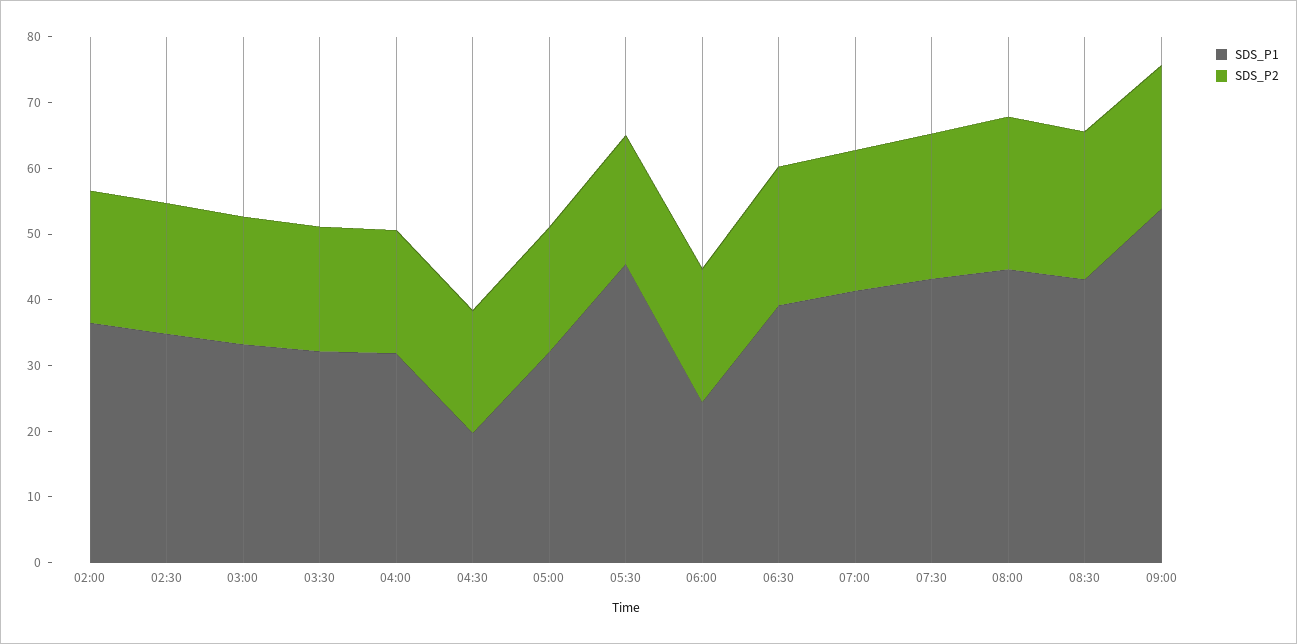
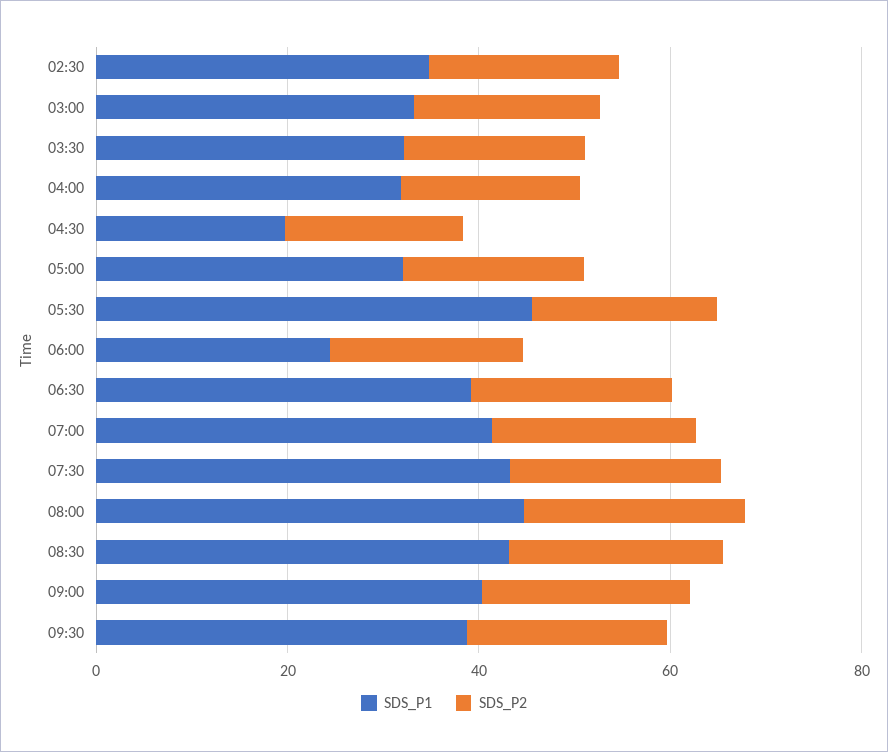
SDS_P1, 02:00: 36 -> none
SDS_P2, 02:00: 20 -> none
SDS_P1, 09:00: 54 -> 40
SDS_P1, 09:30: none -> 40
SDS_P2, 09:30: none -> 20

